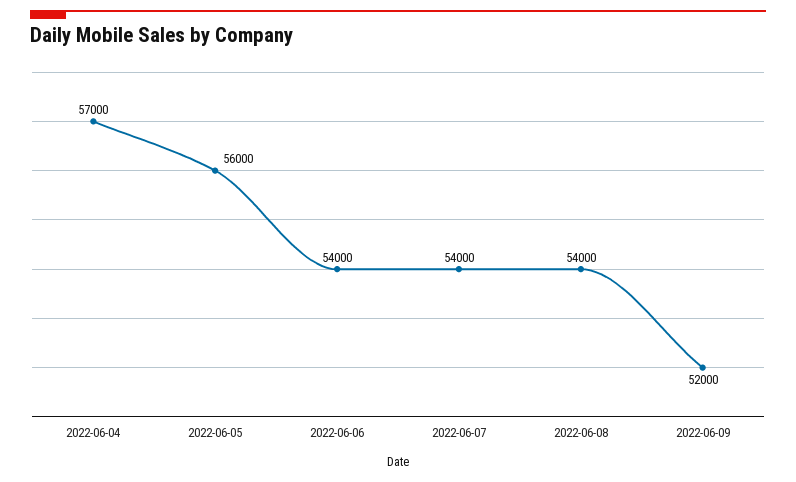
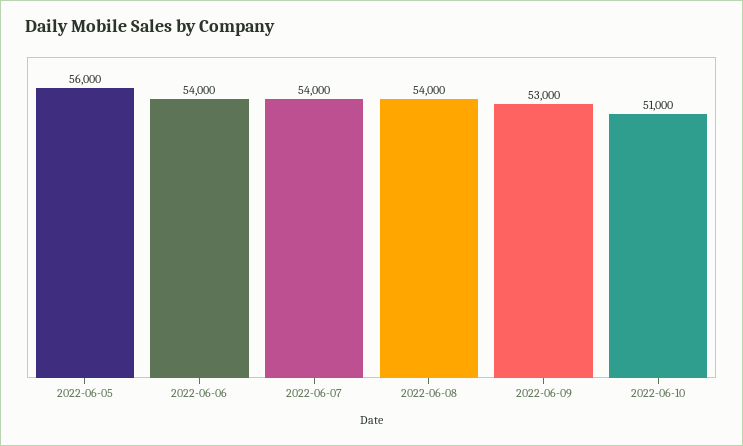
2022-06-04: 57000 -> none
2022-06-09: 52000 -> 53000
2022-06-10: none -> 51000

